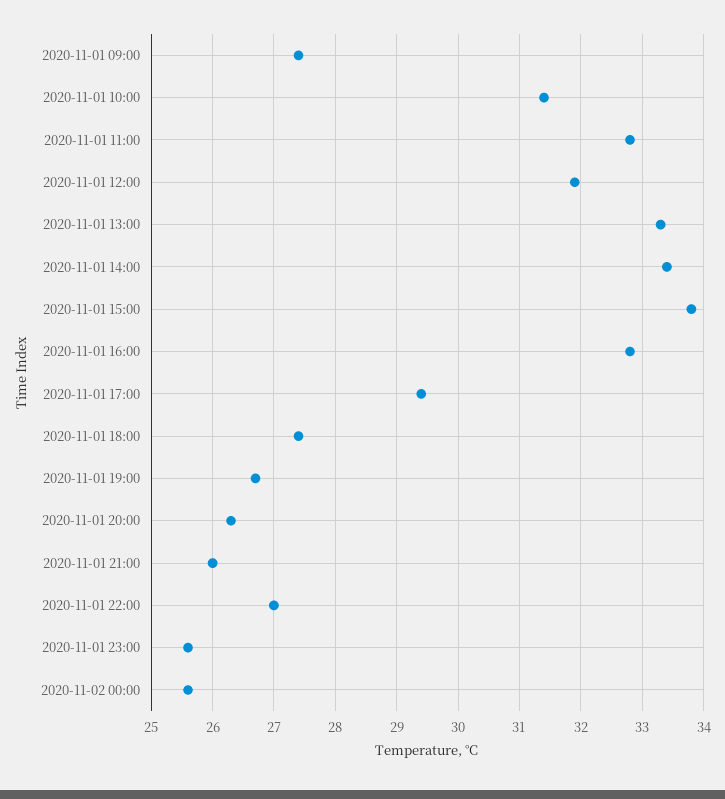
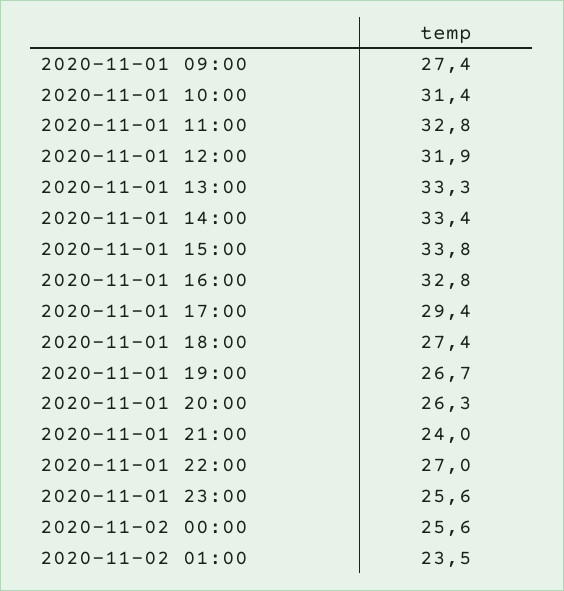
2020-11-01 21:00: 26 -> 24
2020-11-02 01:00: none -> 23.5

